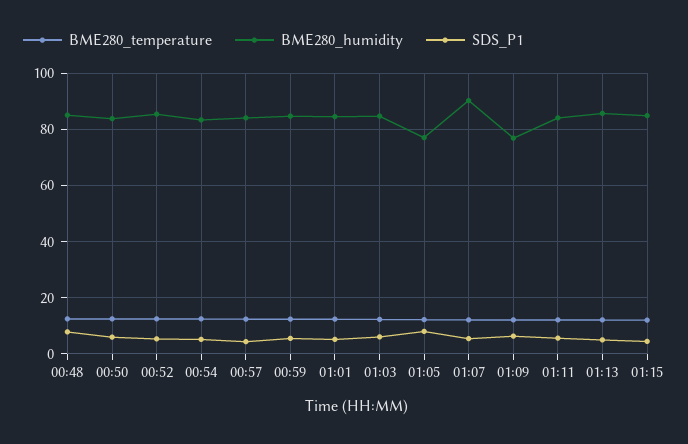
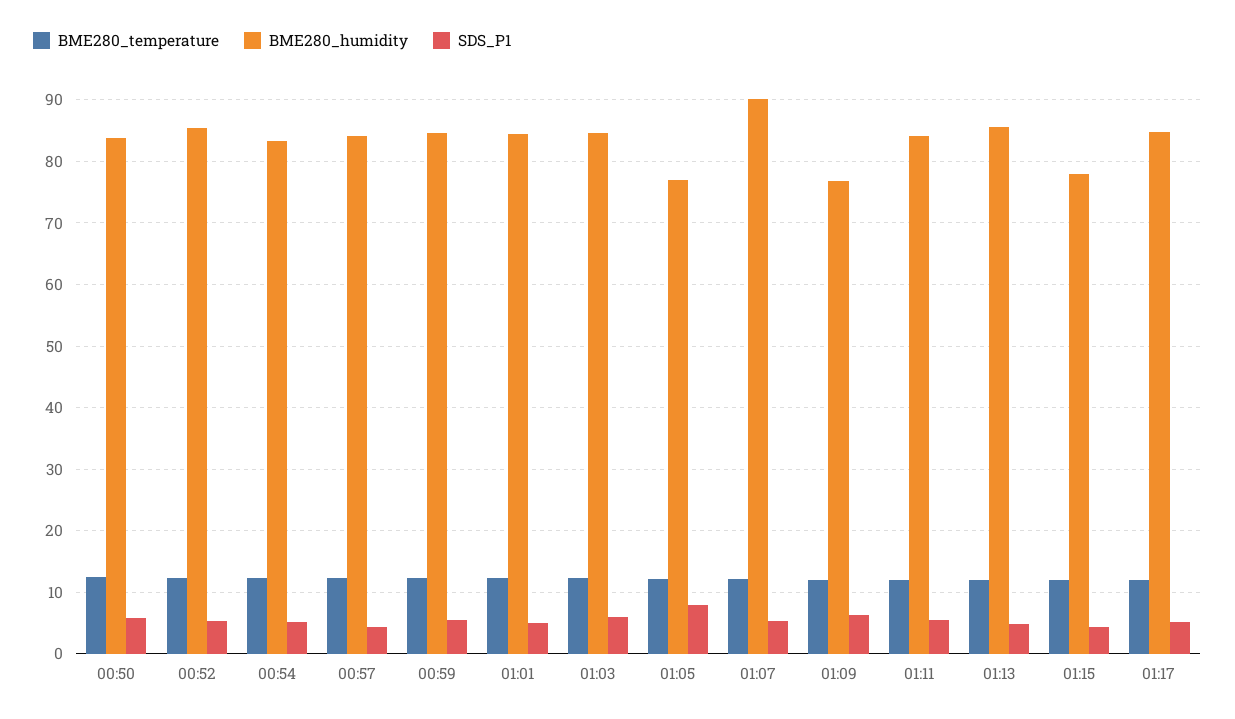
BME280_temperature, 00:48: 12.5 -> none
BME280_humidity, 00:48: 85 -> none
SDS_P1, 00:48: 7.5 -> none
BME280_humidity, 01:15: 85 -> 78
BME280_temperature, 01:17: none -> 12
BME280_humidity, 01:17: none -> 85
SDS_P1, 01:17: none -> 5

